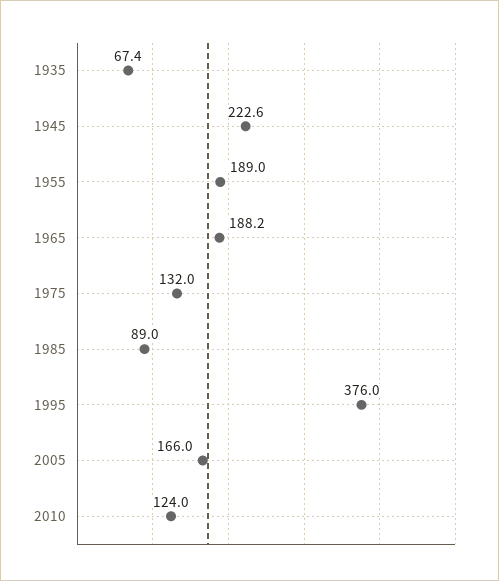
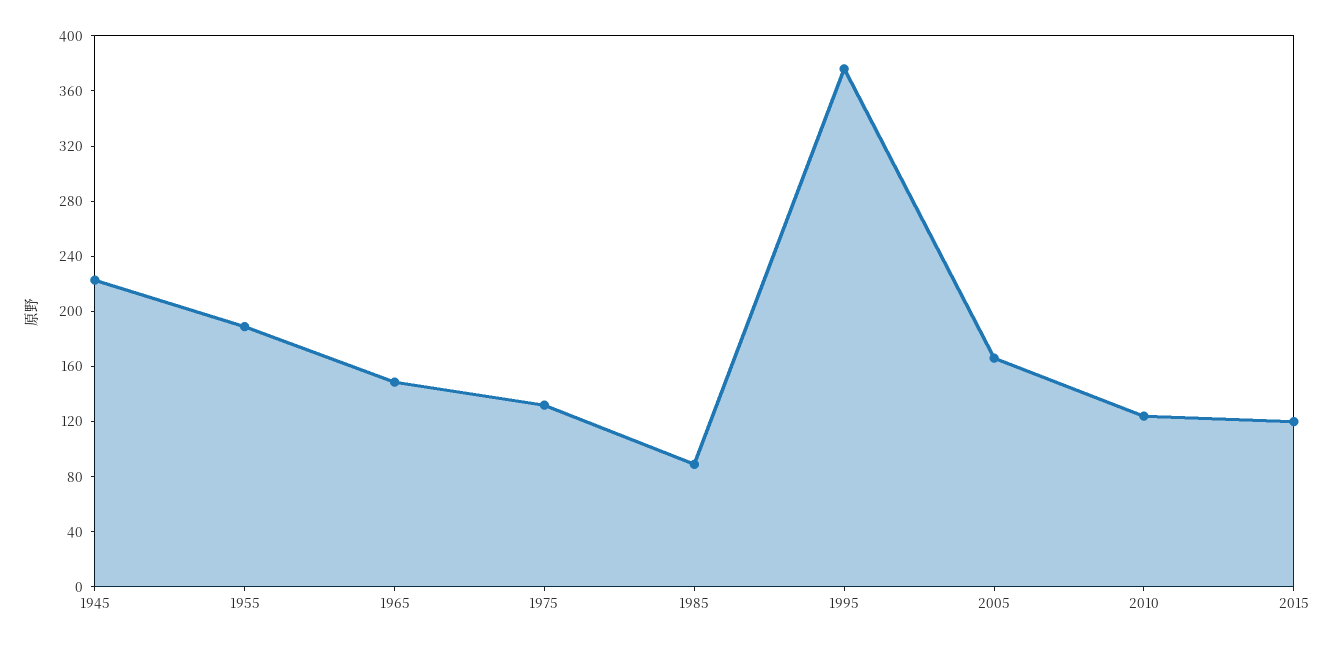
1935: 67.4 -> none
1965: 188.2 -> 150
2015: none -> 120

